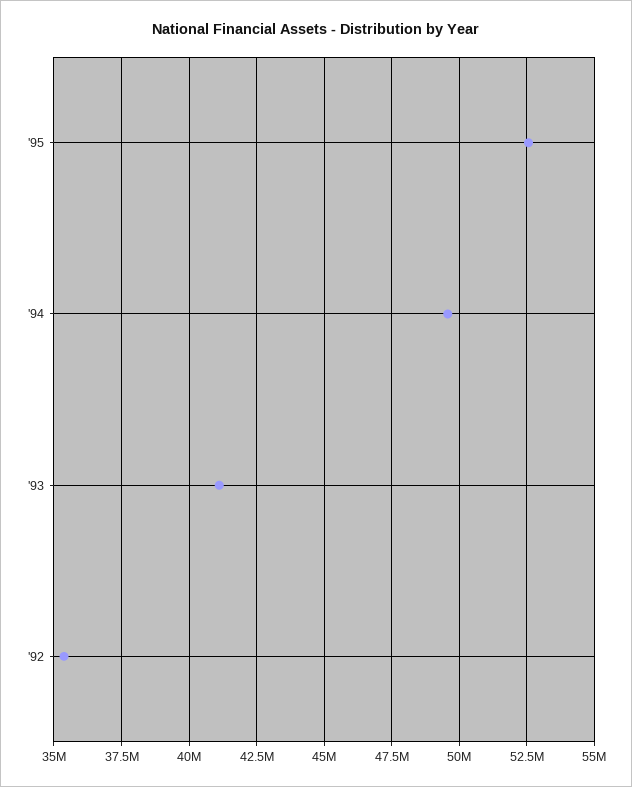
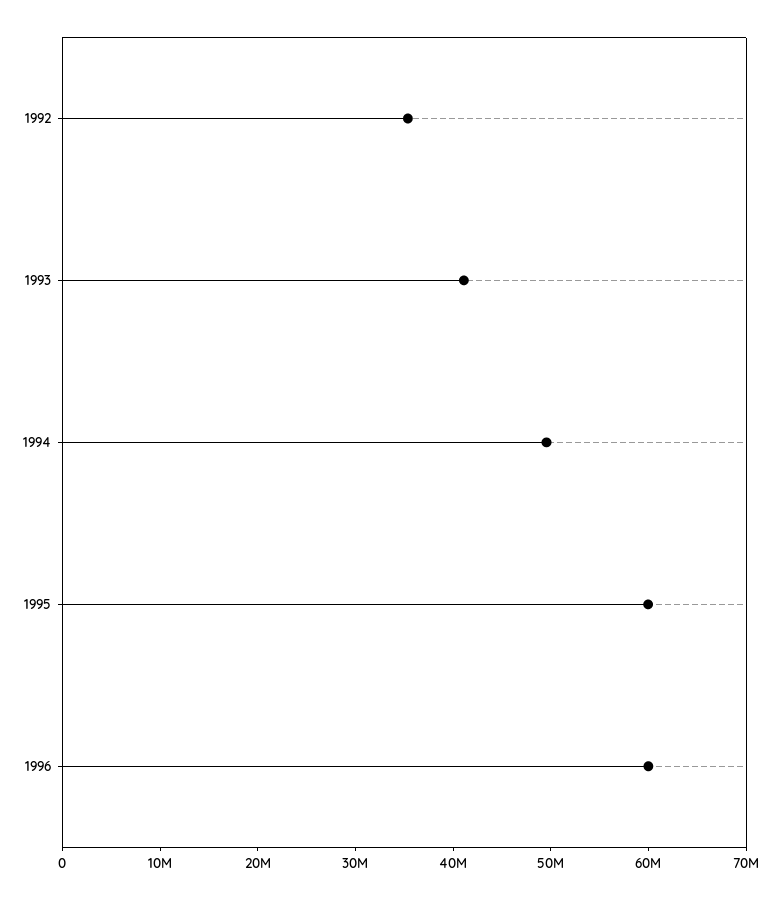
'95: 52500000 -> 60000000
1996: none -> 60000000

